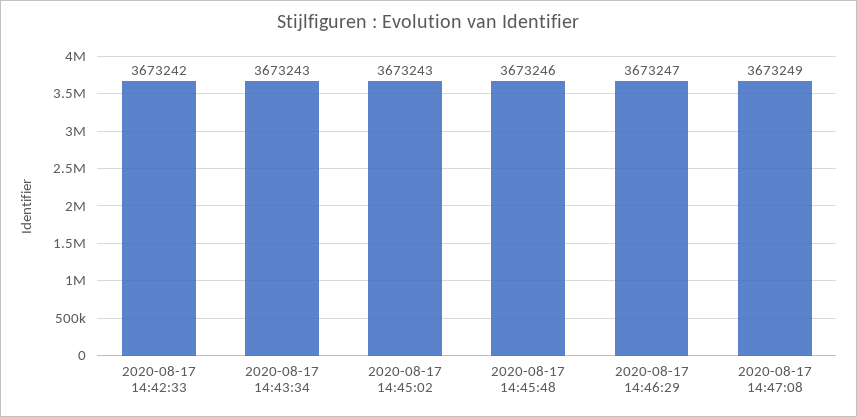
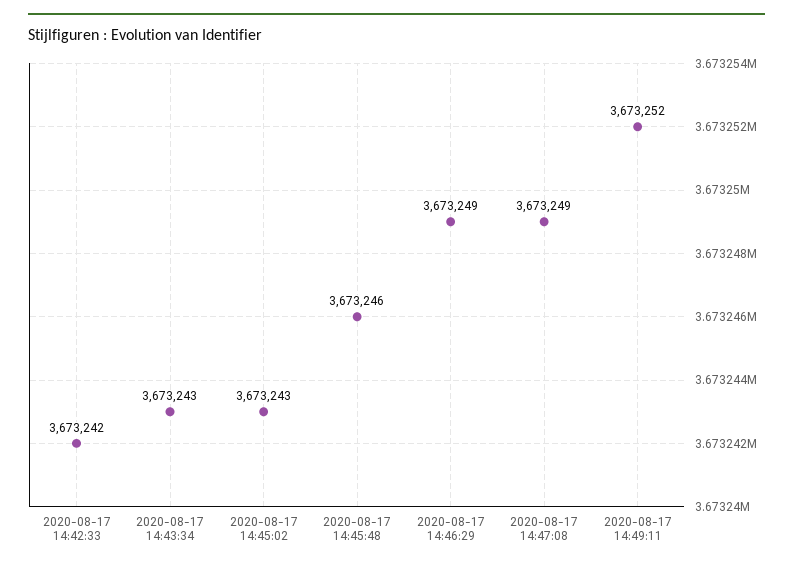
2020-08-17 14:46:29: 3673247 -> 3673249
2020-08-17 14:49:11: none -> 3673252

